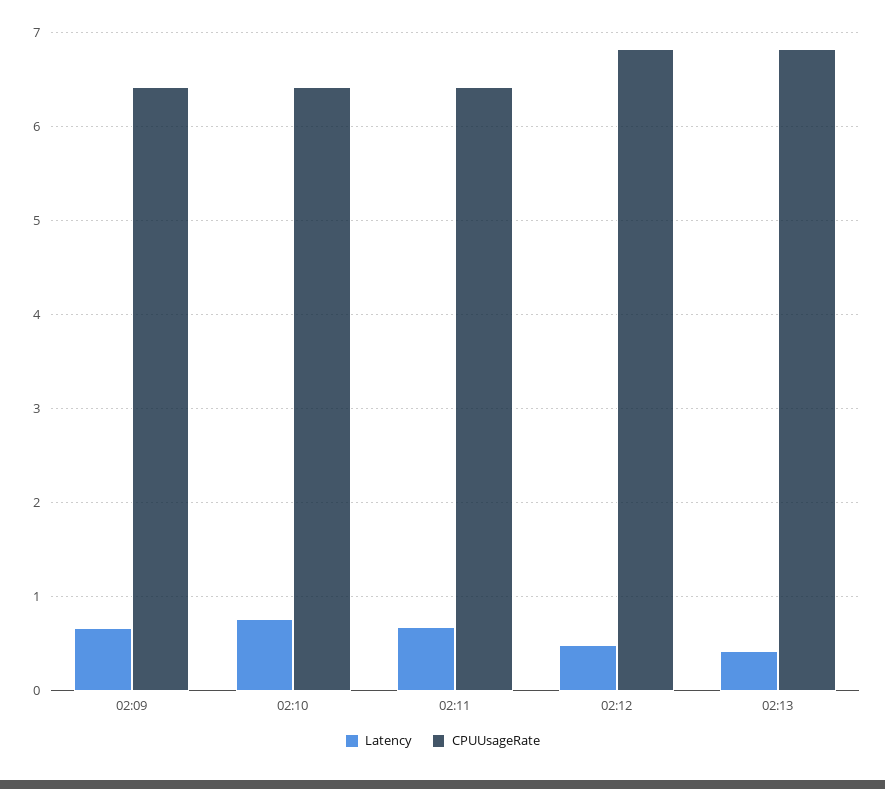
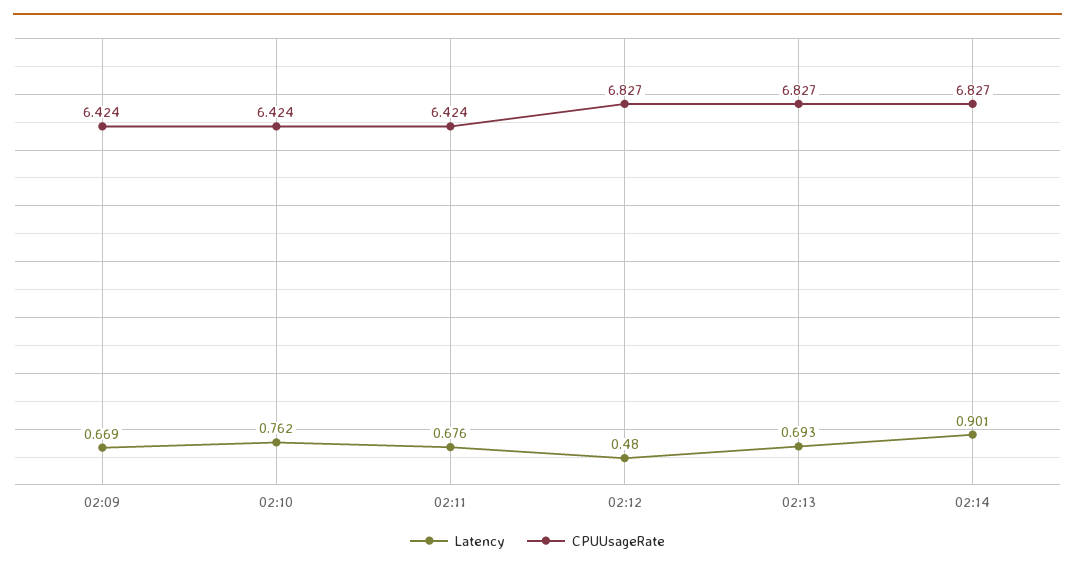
Latency, 02:13: 0.4 -> 0.693
Latency, 02:14: none -> 0.901
CPUUsageRate, 02:14: none -> 6.827

